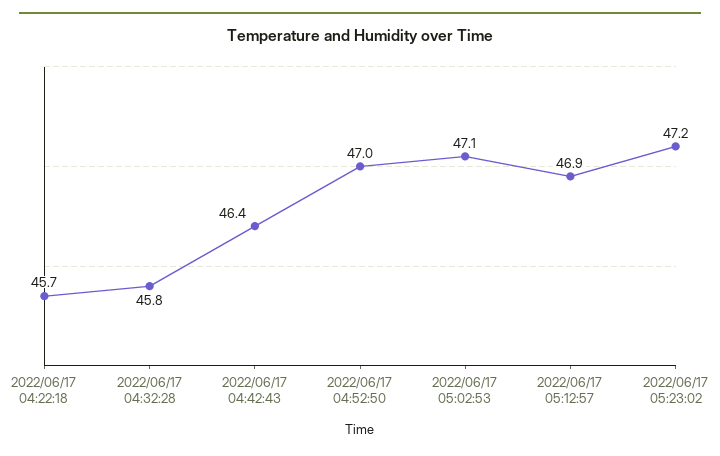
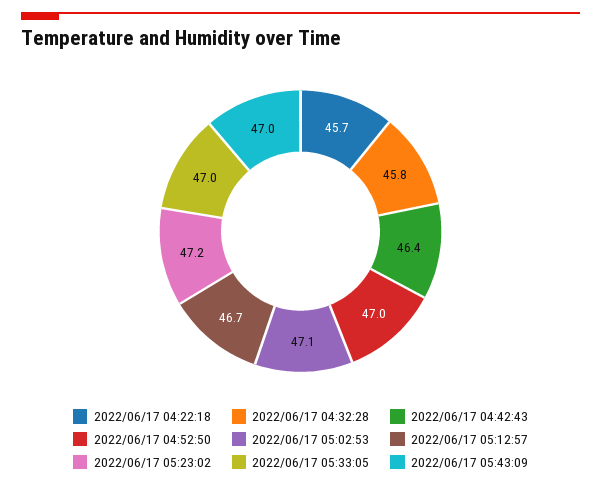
2022/06/17 05:12:57: 46.9 -> 46.7
2022/06/17 05:33:05: none -> 47
2022/06/17 05:43:09: none -> 47

